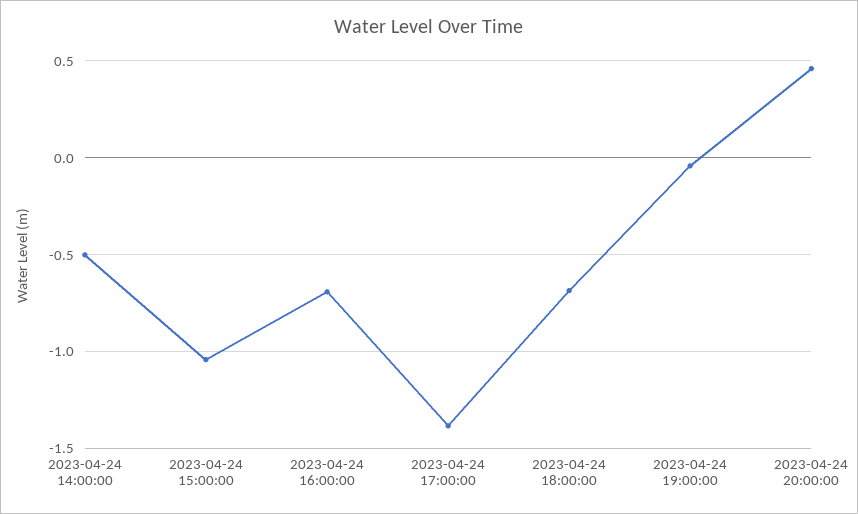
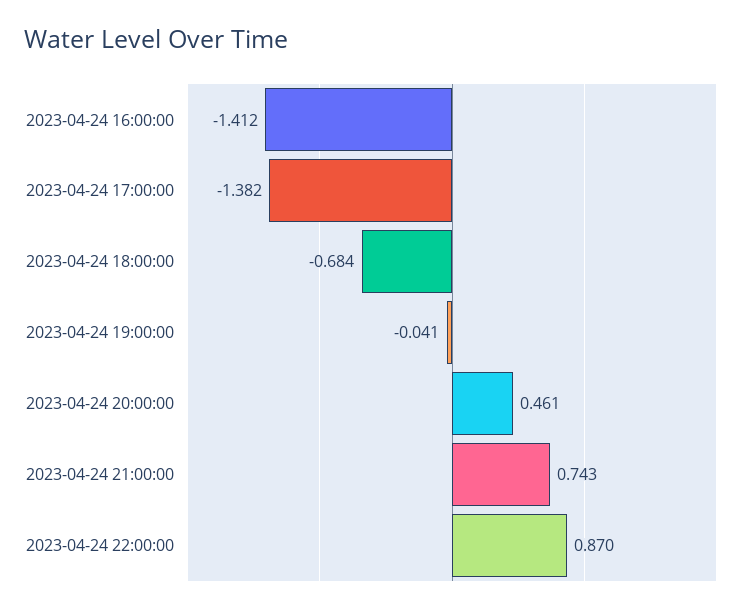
2023-04-24 14:00:00: -0.5 -> none
2023-04-24 15:00:00: -1.05 -> none
2023-04-24 16:00:00: -0.7 -> -1.412
2023-04-24 21:00:00: none -> 0.743
2023-04-24 22:00:00: none -> 0.87

